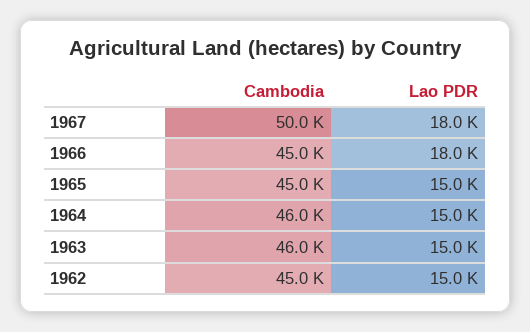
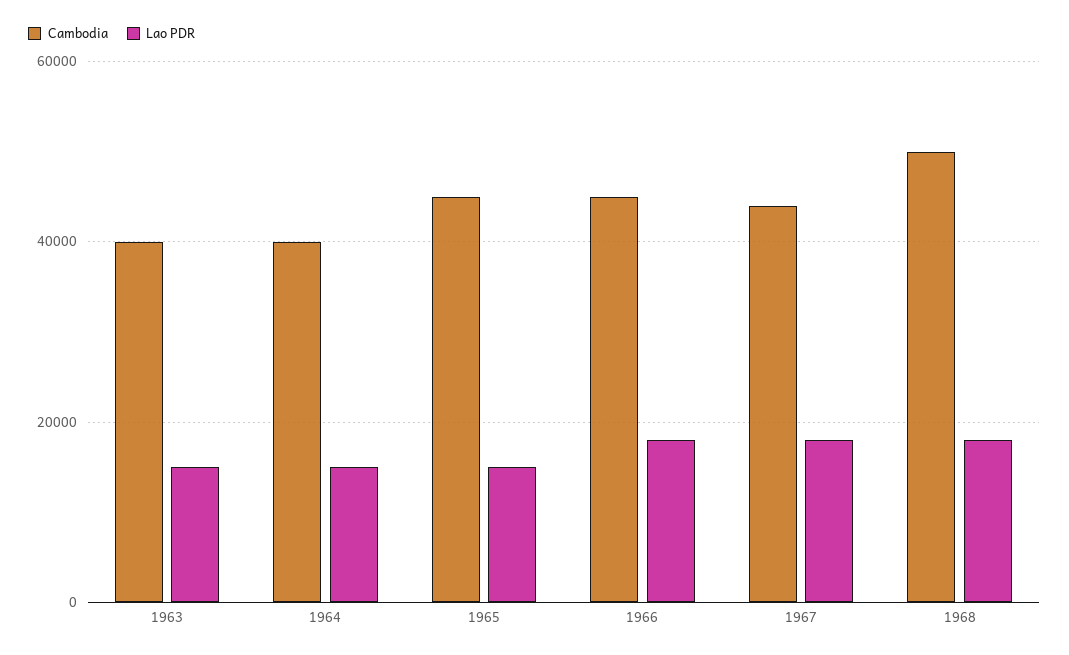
Cambodia, 1967: 50000 -> 44000
Cambodia, 1964: 46000 -> 40000
Cambodia, 1963: 46000 -> 40000
Cambodia, 1962: 45000 -> none
Lao PDR, 1962: 15000 -> none
Cambodia, 1968: none -> 50000
Lao PDR, 1968: none -> 18000

